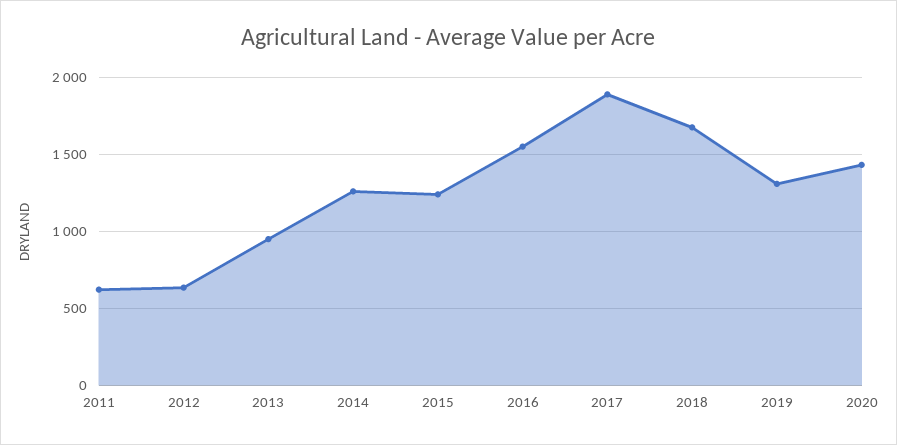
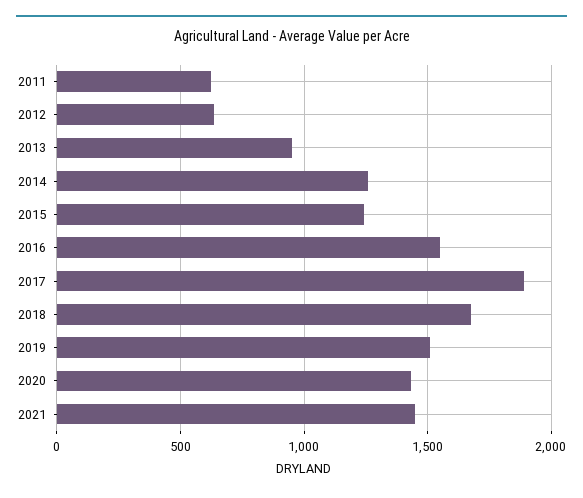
2019: 1300 -> 1500
2021: none -> 1450

